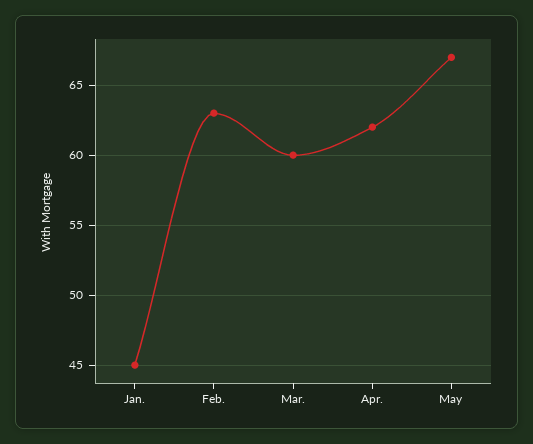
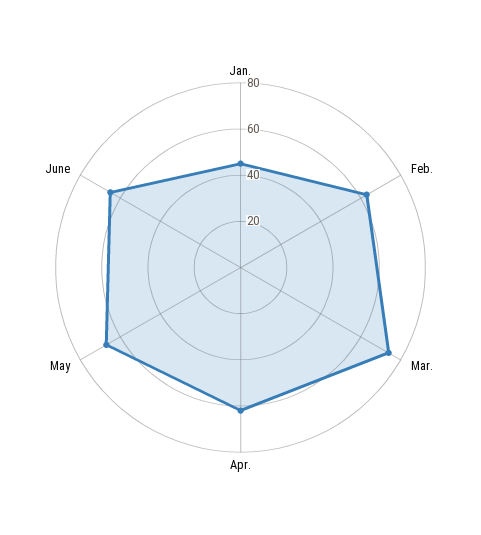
Mar.: 60 -> 75
June: none -> 65

